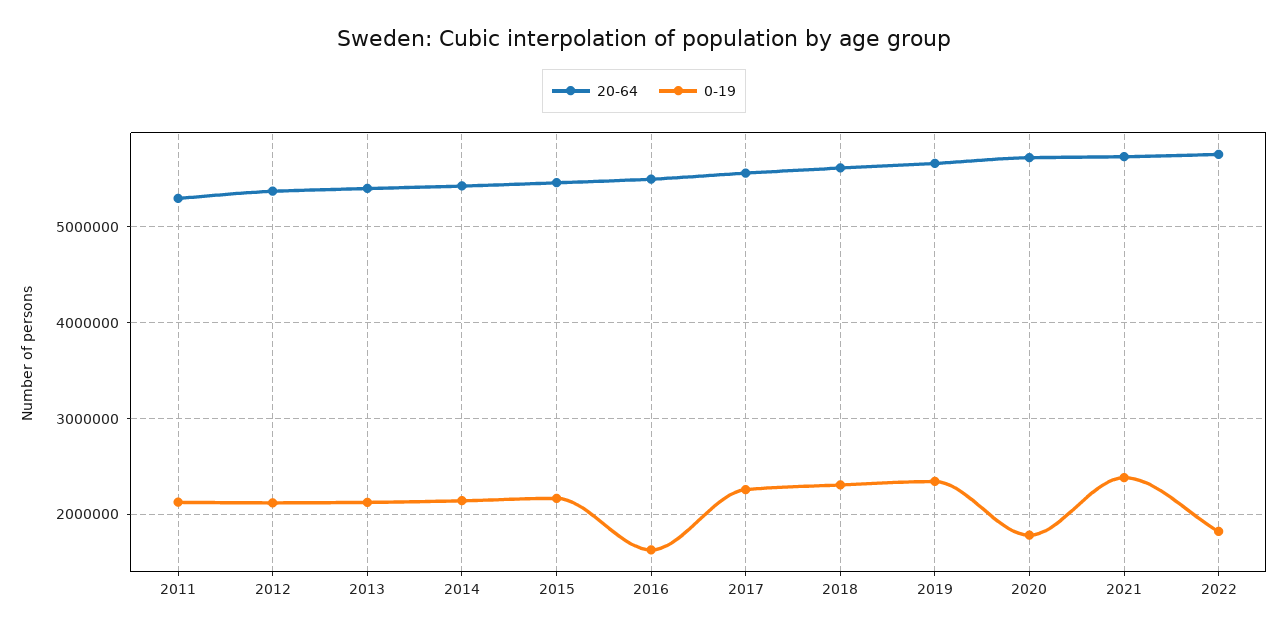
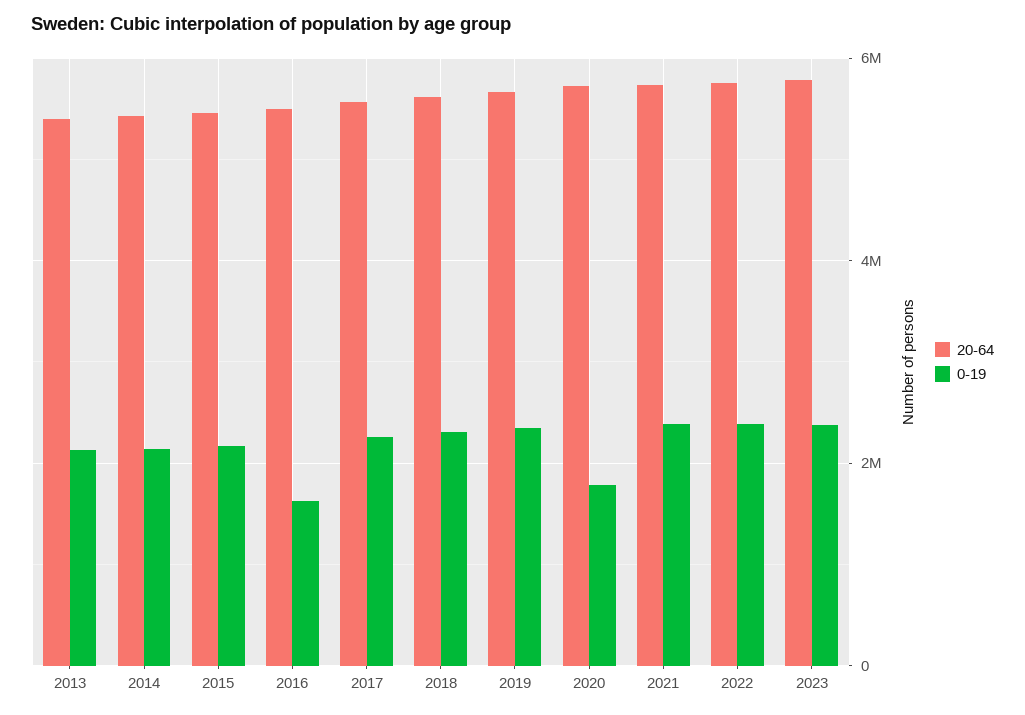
20-64, 2011: 5300000 -> none
0-19, 2011: 2100000 -> none
20-64, 2012: 5400000 -> none
0-19, 2012: 2100000 -> none
0-19, 2022: 1800000 -> 2400000
20-64, 2023: none -> 5800000
0-19, 2023: none -> 2400000

